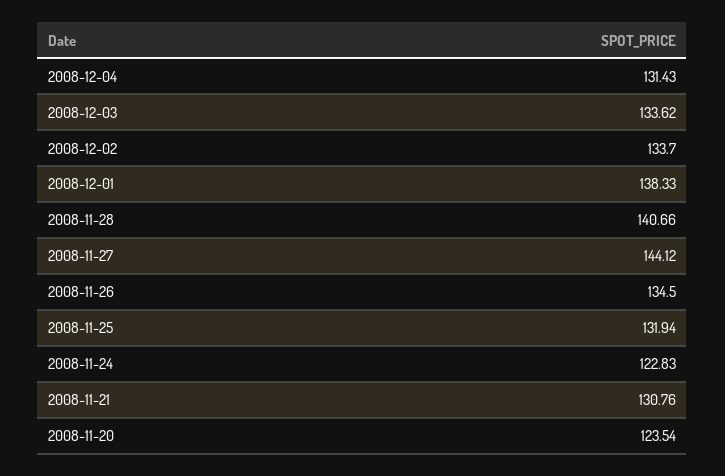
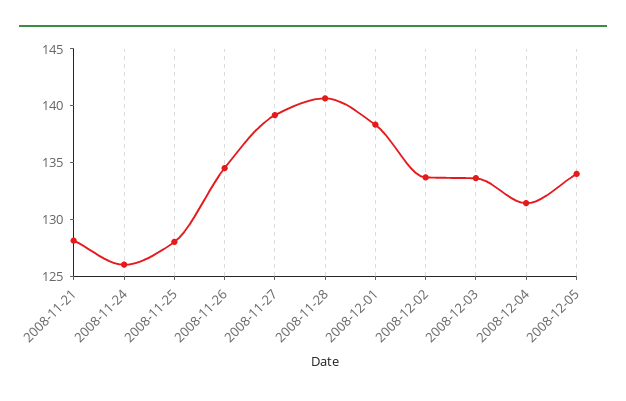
2008-11-27: 144.12 -> 139
2008-11-25: 131.94 -> 128
2008-11-24: 122.83 -> 126
2008-11-21: 130.76 -> 128
2008-11-20: 123.54 -> none
2008-12-05: none -> 134

